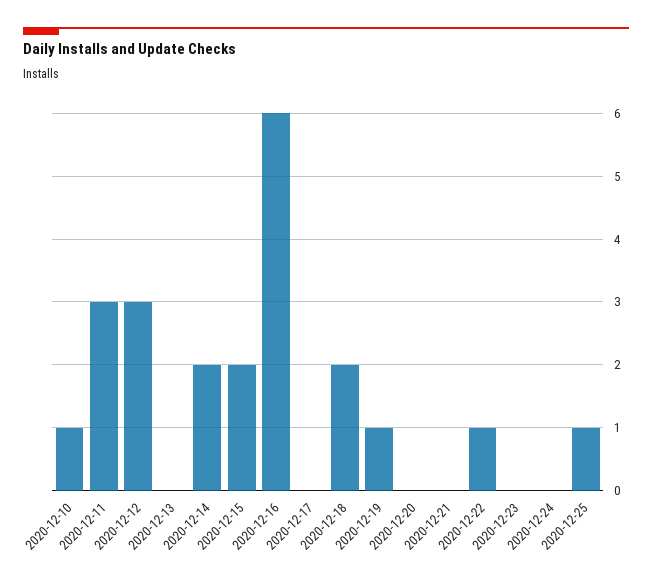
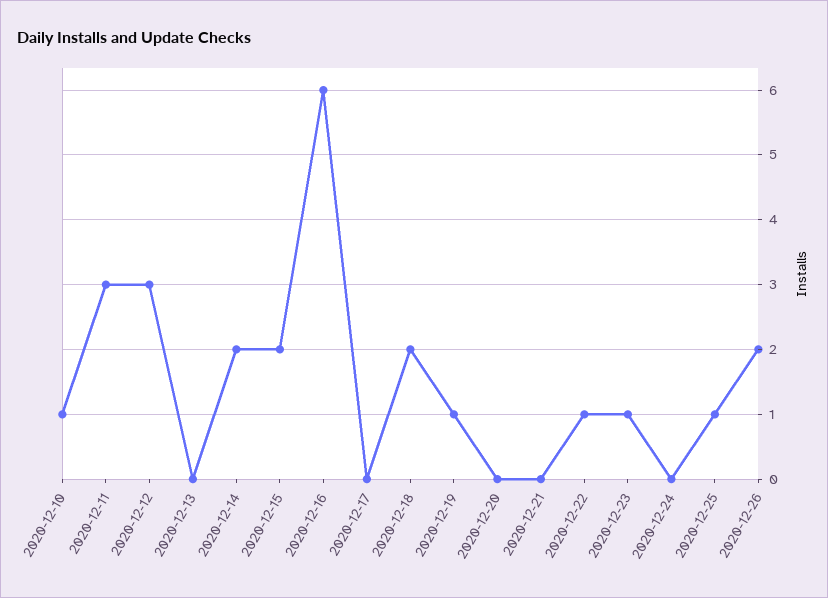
2020-12-23: 0 -> 1
2020-12-26: none -> 2

